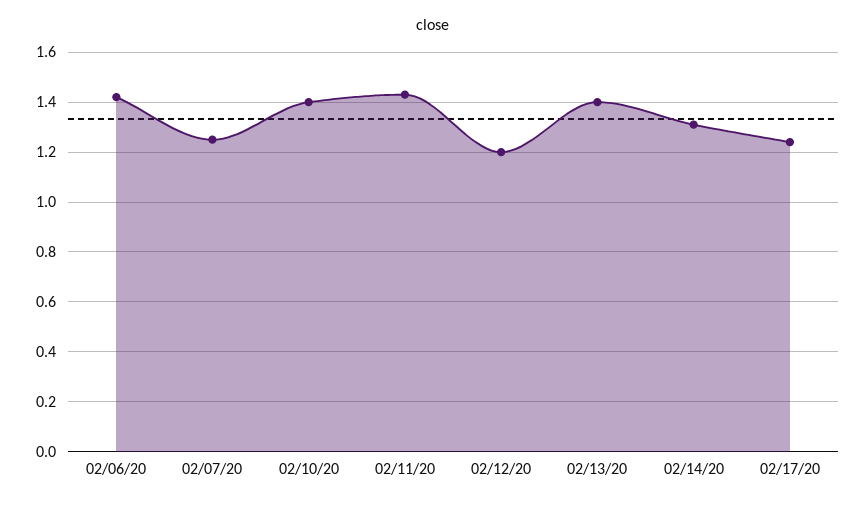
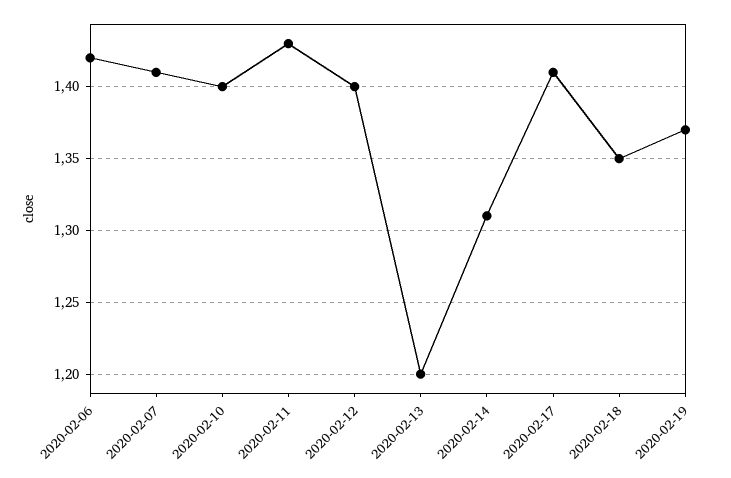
02/07/20: 1.25 -> 1.41
02/12/20: 1.2 -> 1.4
02/13/20: 1.4 -> 1.2
02/17/20: 1.25 -> 1.41
2020-02-18: none -> 1.35
2020-02-19: none -> 1.37

